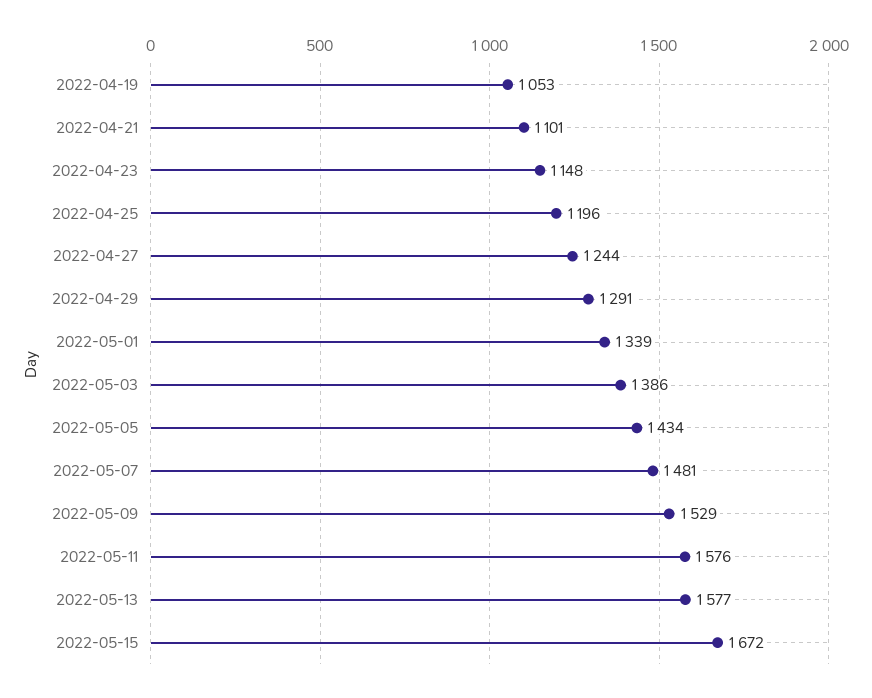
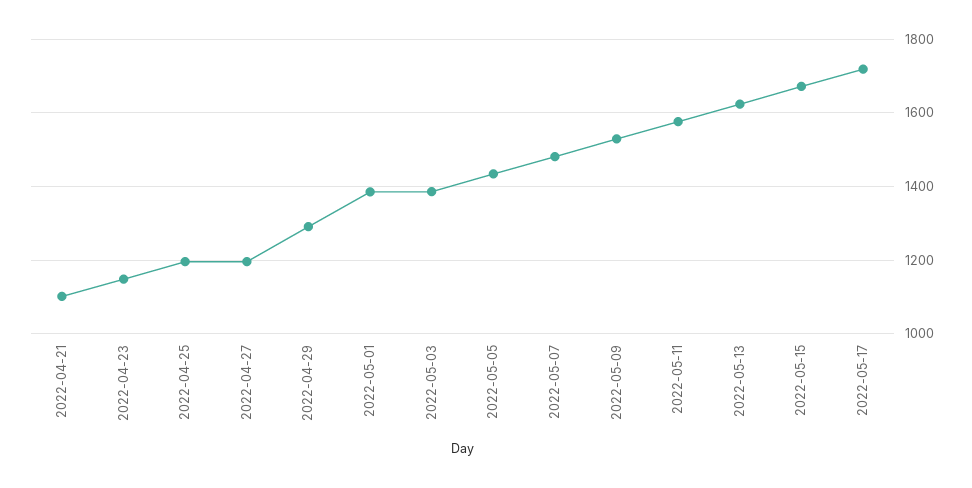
2022-04-19: 1053 -> none
2022-04-27: 1244 -> 1200
2022-05-01: 1339 -> 1380
2022-05-13: 1577 -> 1620
2022-05-17: none -> 1720

